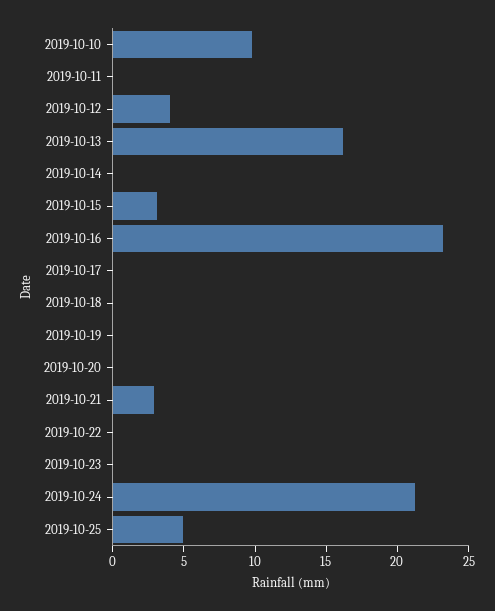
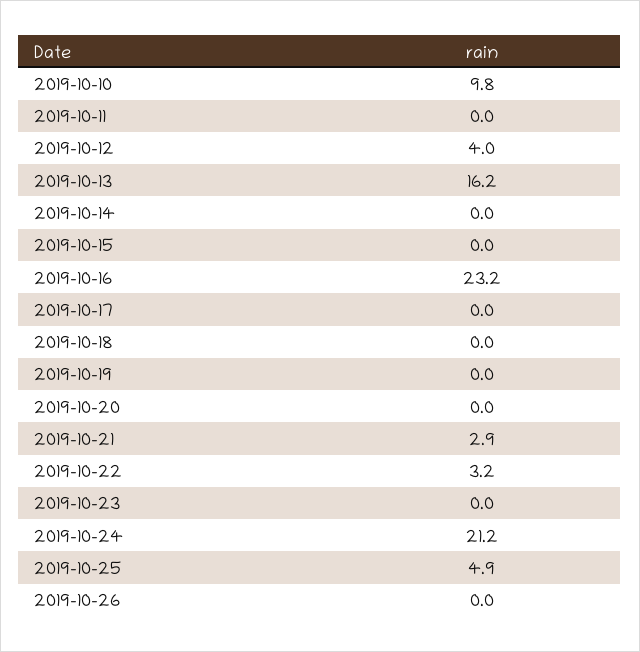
2019-10-15: 3 -> 0
2019-10-22: 0 -> 3.2
2019-10-26: none -> 0

